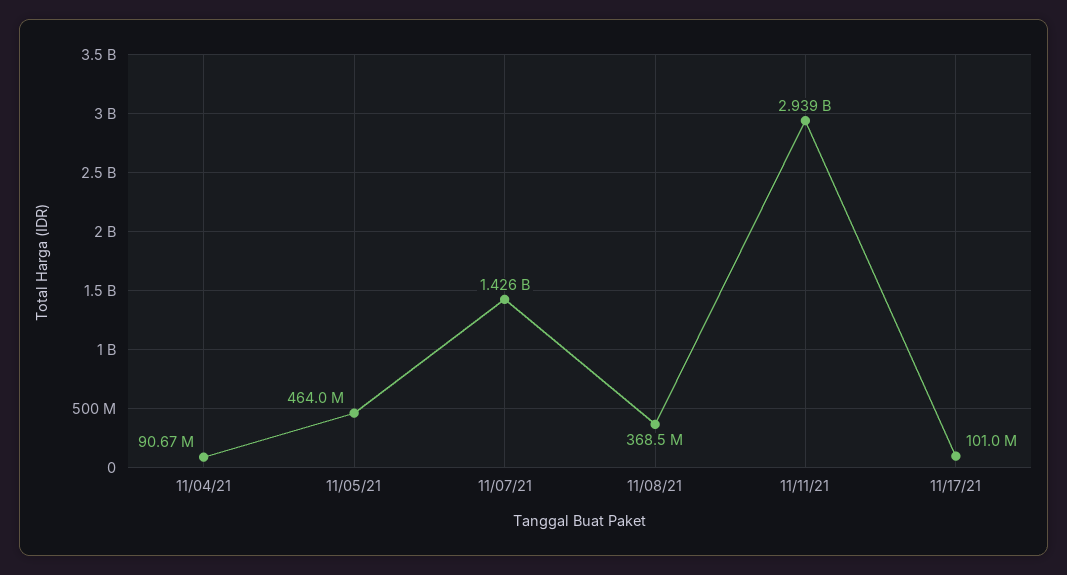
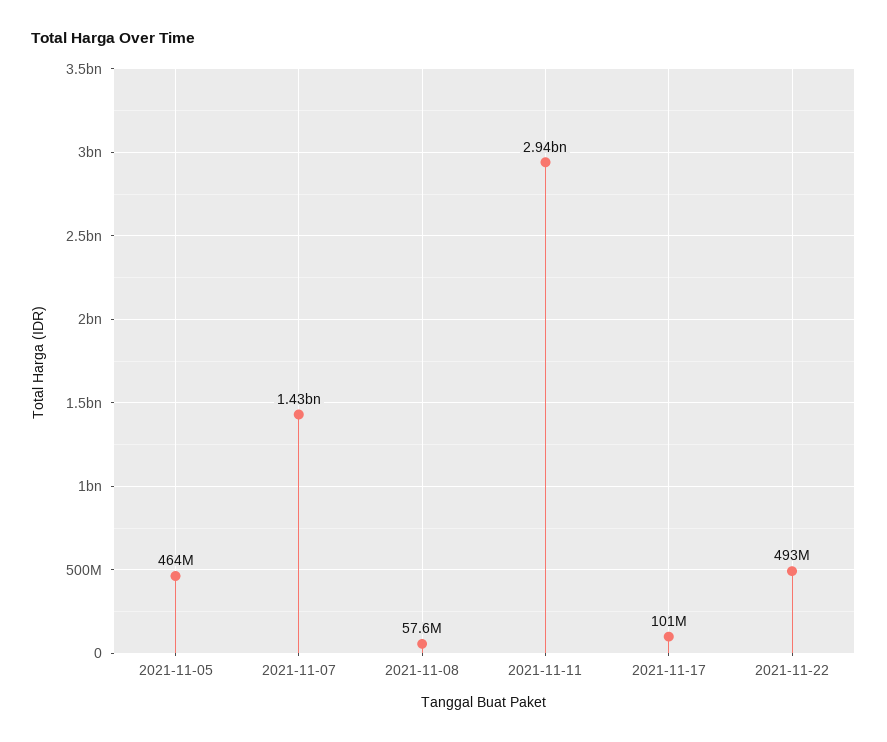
11/04/21: 90670000 -> none
11/08/21: 368500000 -> 57600000
2021-11-22: none -> 493000000

